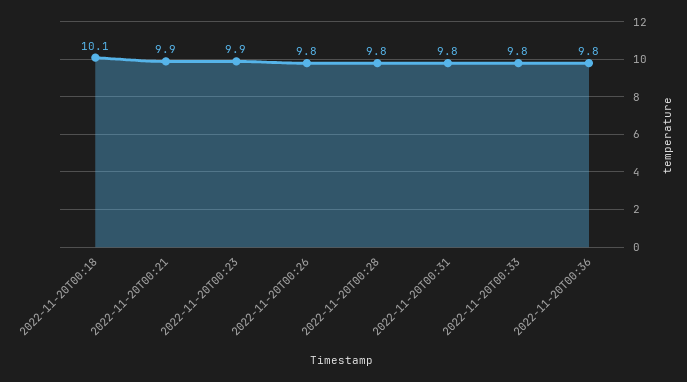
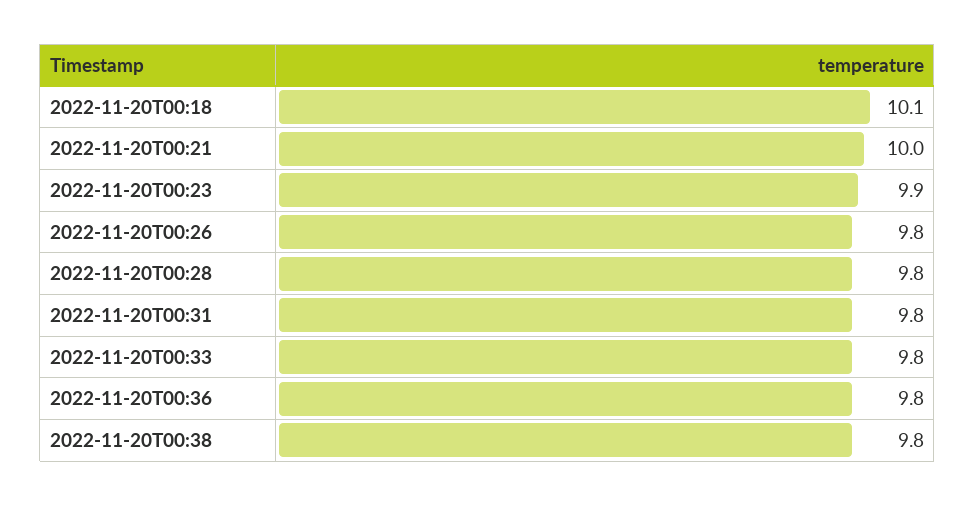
2022-11-20T00:21: 9.9 -> 10
2022-11-20T00:38: none -> 9.8

